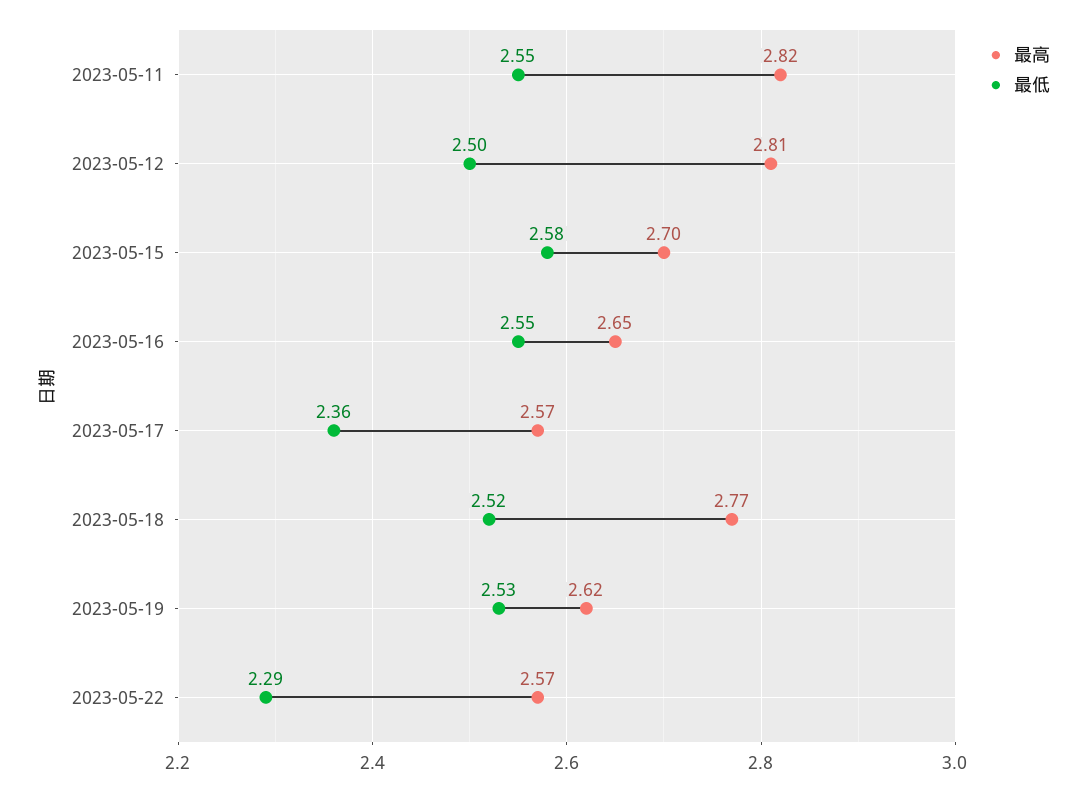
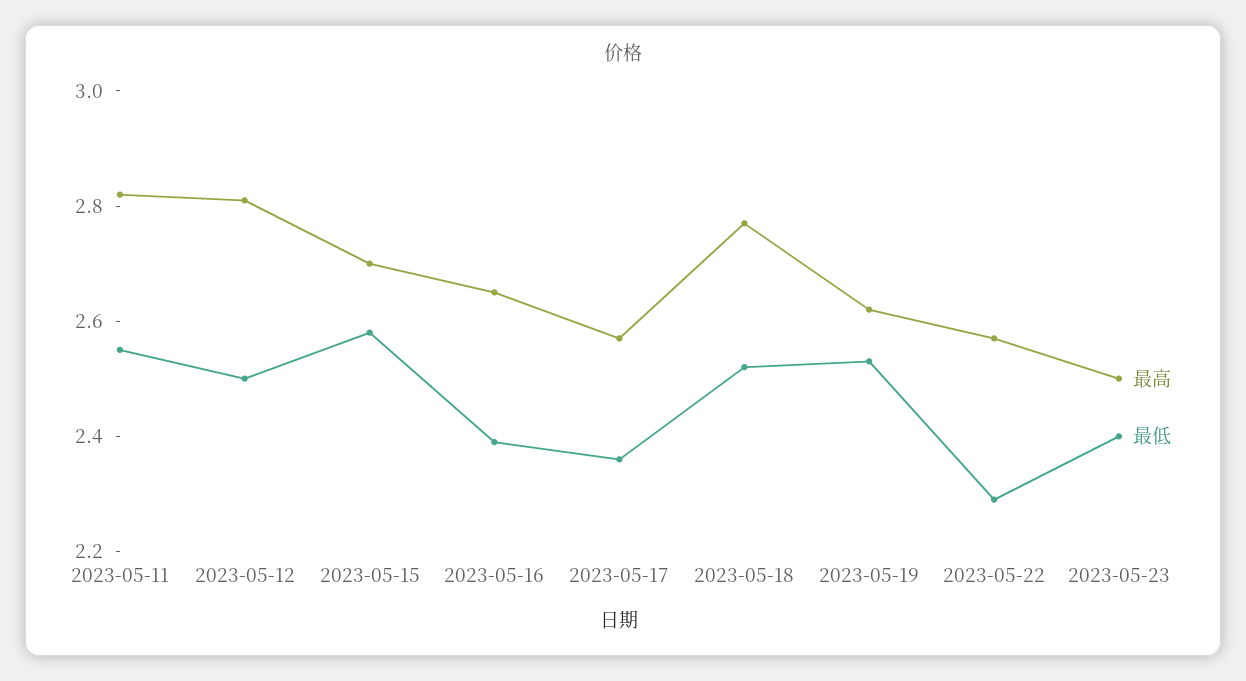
最低, 2023-05-16: 2.55 -> 2.4
最高, 2023-05-23: none -> 2.5
最低, 2023-05-23: none -> 2.4

